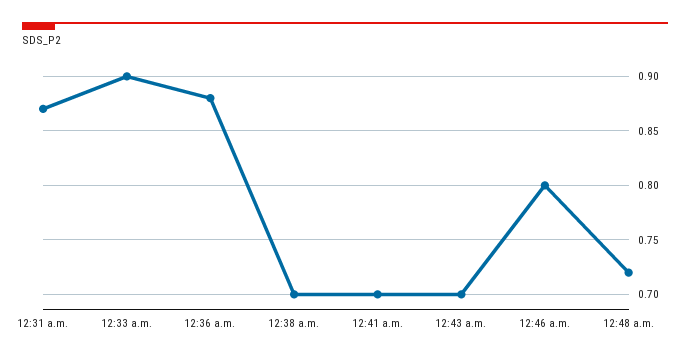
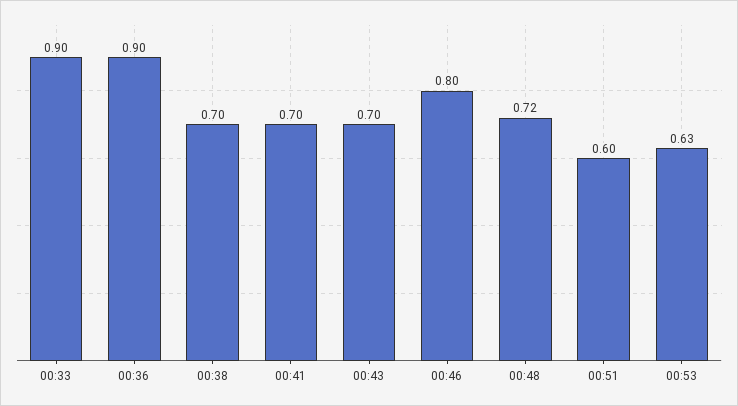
12:31 a.m.: 0.87 -> none
12:36 a.m.: 0.88 -> 0.9
00:51: none -> 0.6
00:53: none -> 0.63

